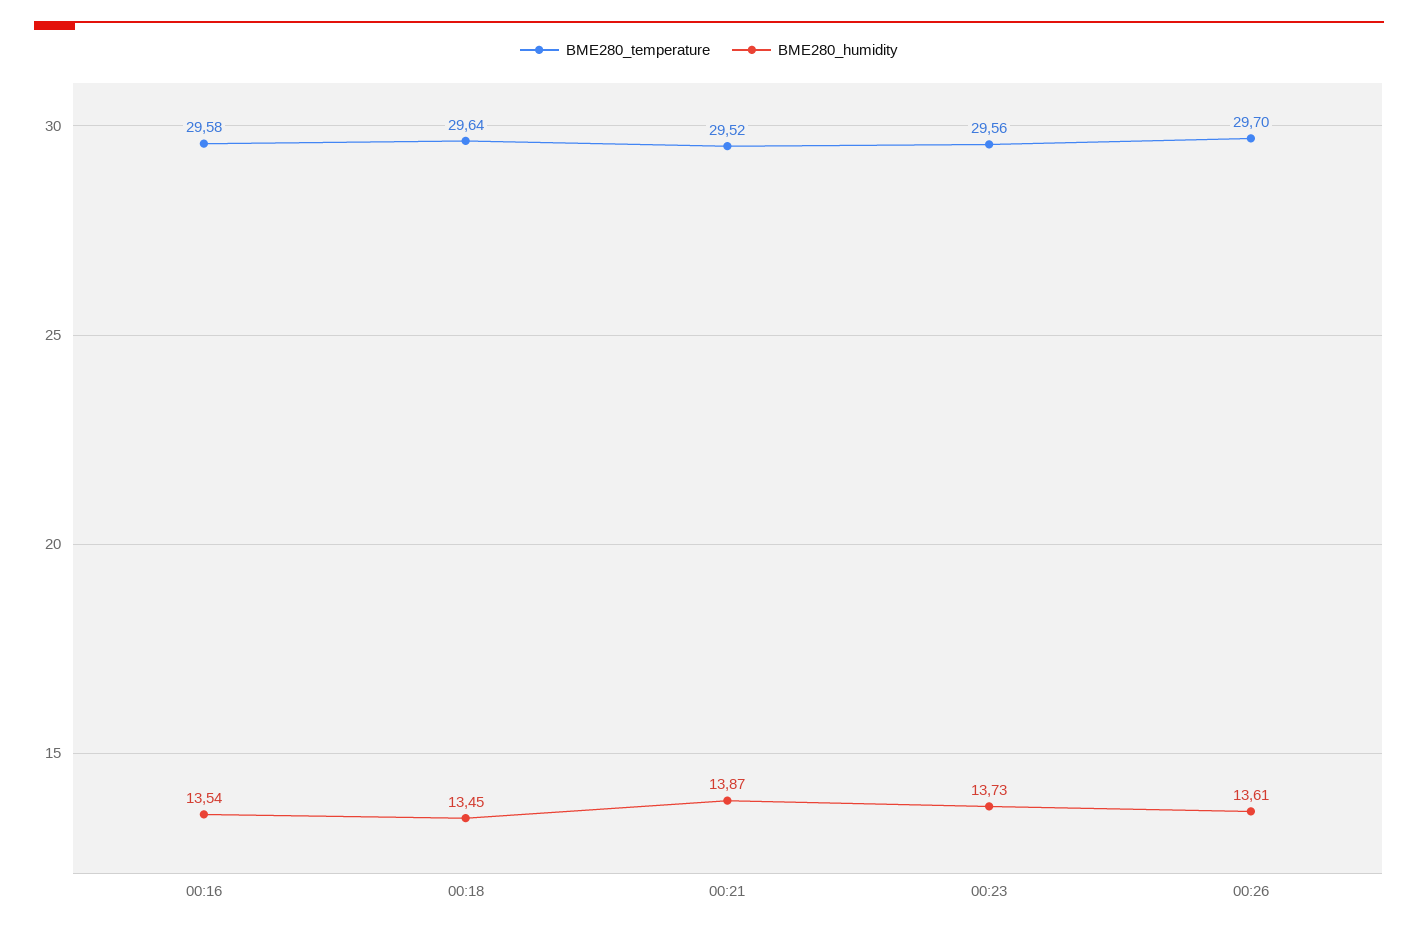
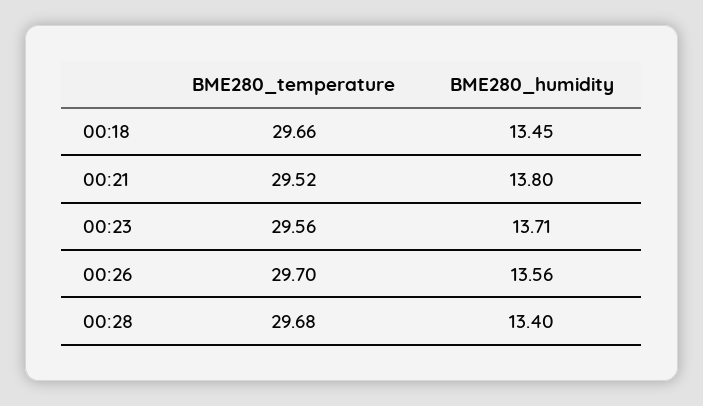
BME280_temperature, 00:16: 29.58 -> none
BME280_humidity, 00:16: 13.54 -> none
BME280_temperature, 00:18: 29.64 -> 29.66
BME280_humidity, 00:21: 13.87 -> 13.8
BME280_humidity, 00:23: 13.73 -> 13.71
BME280_humidity, 00:26: 13.61 -> 13.56
BME280_temperature, 00:28: none -> 29.68
BME280_humidity, 00:28: none -> 13.4

